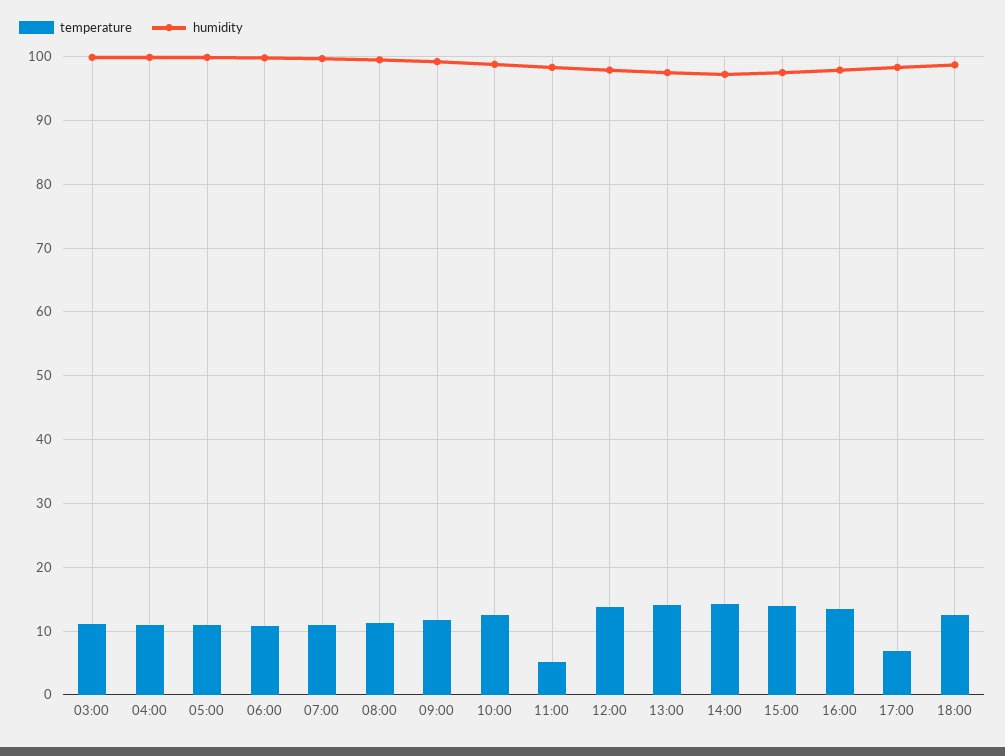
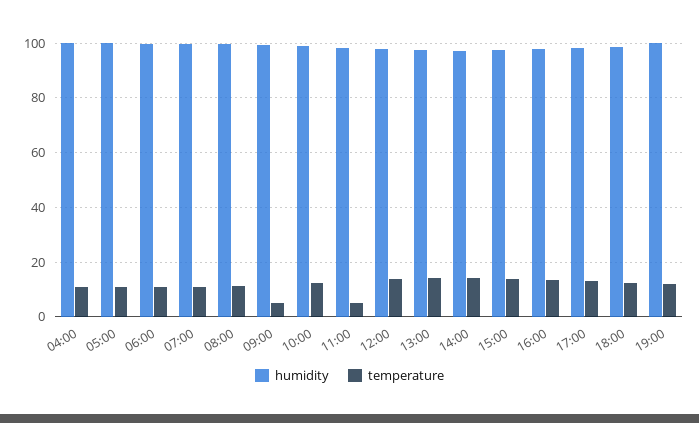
temperature, 03:00: 11 -> none
humidity, 03:00: 100 -> none
temperature, 09:00: 12 -> 5
temperature, 17:00: 7 -> 12.5
humidity, 19:00: none -> 100
temperature, 19:00: none -> 12.5

